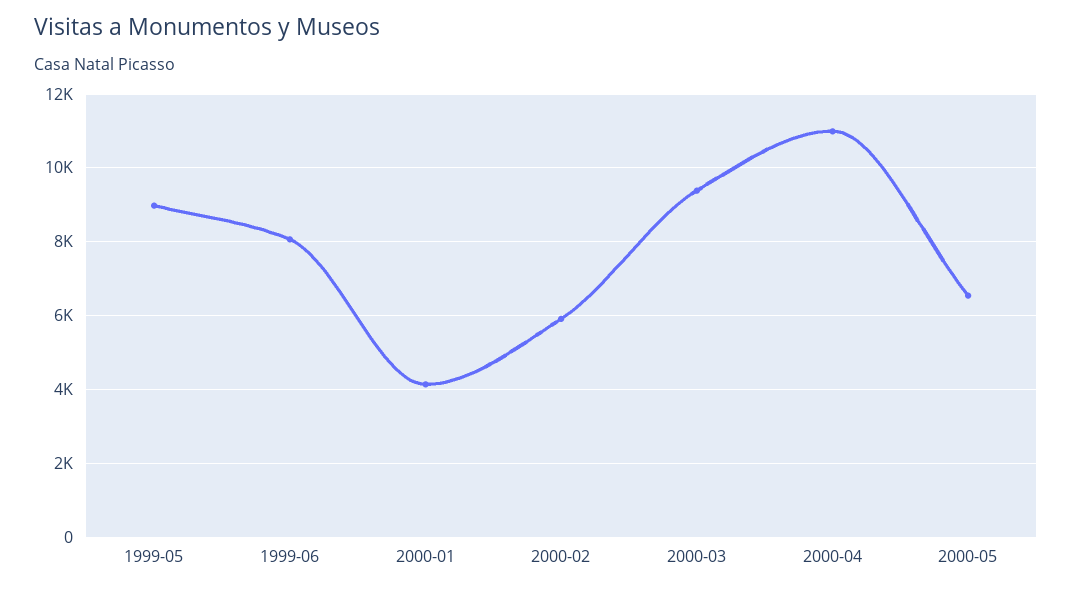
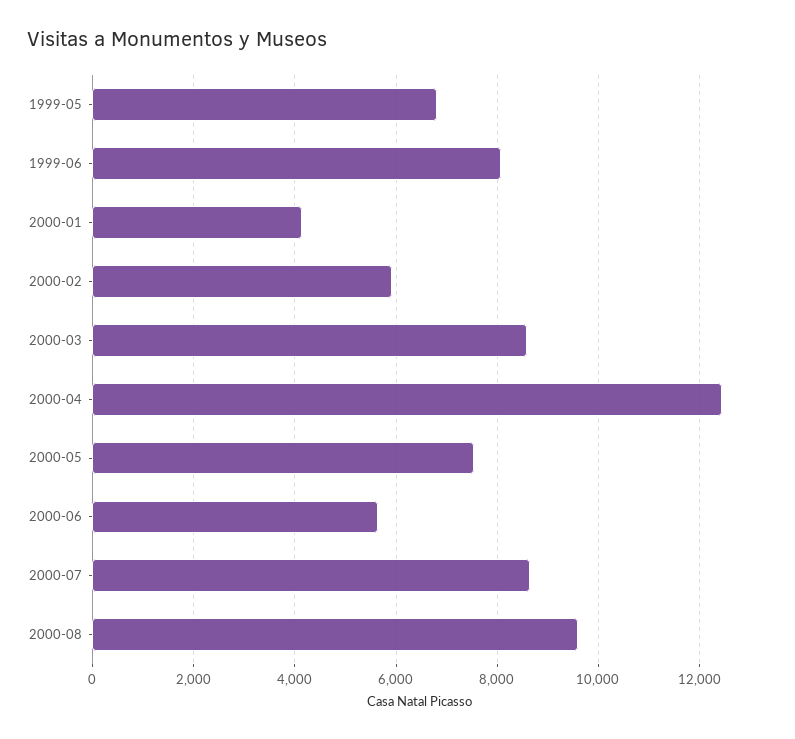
1999-05: 9000 -> 6800
2000-03: 9400 -> 8600
2000-04: 11000 -> 12400
2000-05: 6600 -> 7600
2000-06: none -> 5600
2000-07: none -> 8600
2000-08: none -> 9600

